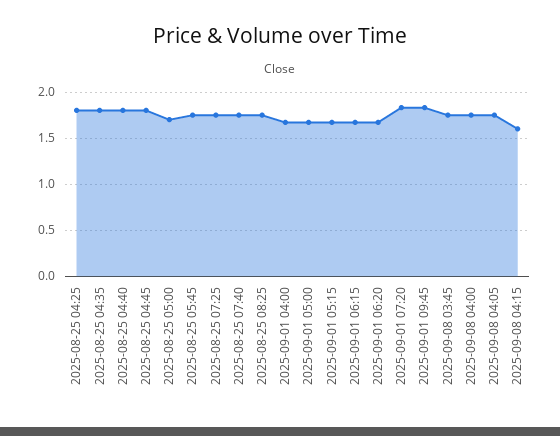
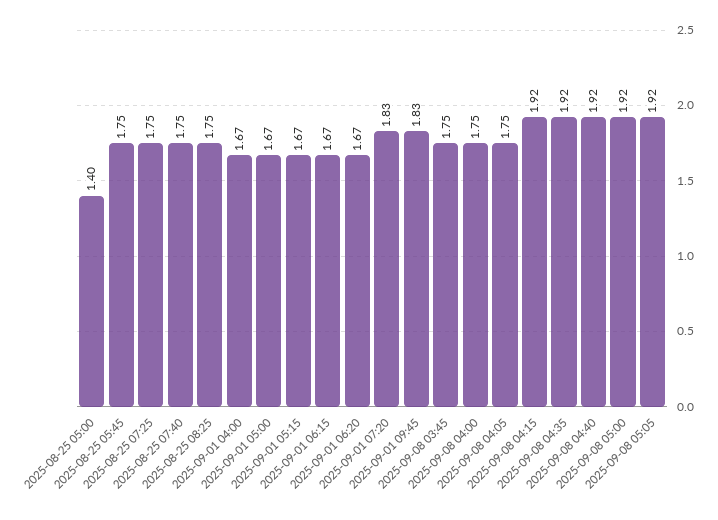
2025-08-25 04:25: 1.8 -> none
2025-08-25 04:35: 1.8 -> none
2025-08-25 04:40: 1.8 -> none
2025-08-25 04:45: 1.8 -> none
2025-08-25 05:00: 1.7 -> 1.4
2025-09-08 04:15: 1.6 -> 1.92
2025-09-08 04:35: none -> 1.92
2025-09-08 04:40: none -> 1.92
2025-09-08 05:00: none -> 1.92
2025-09-08 05:05: none -> 1.92

